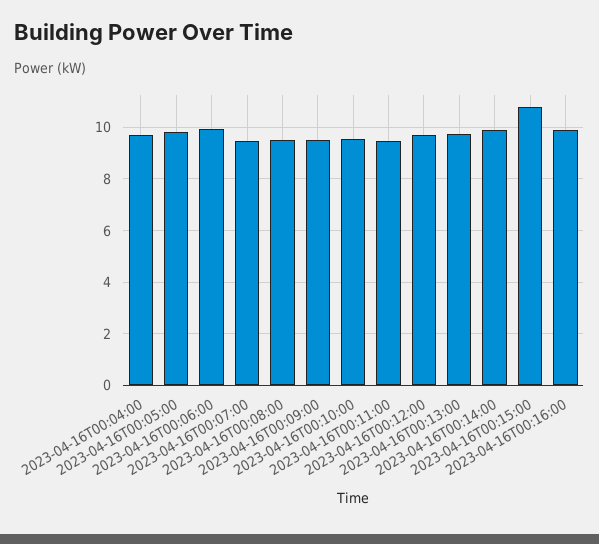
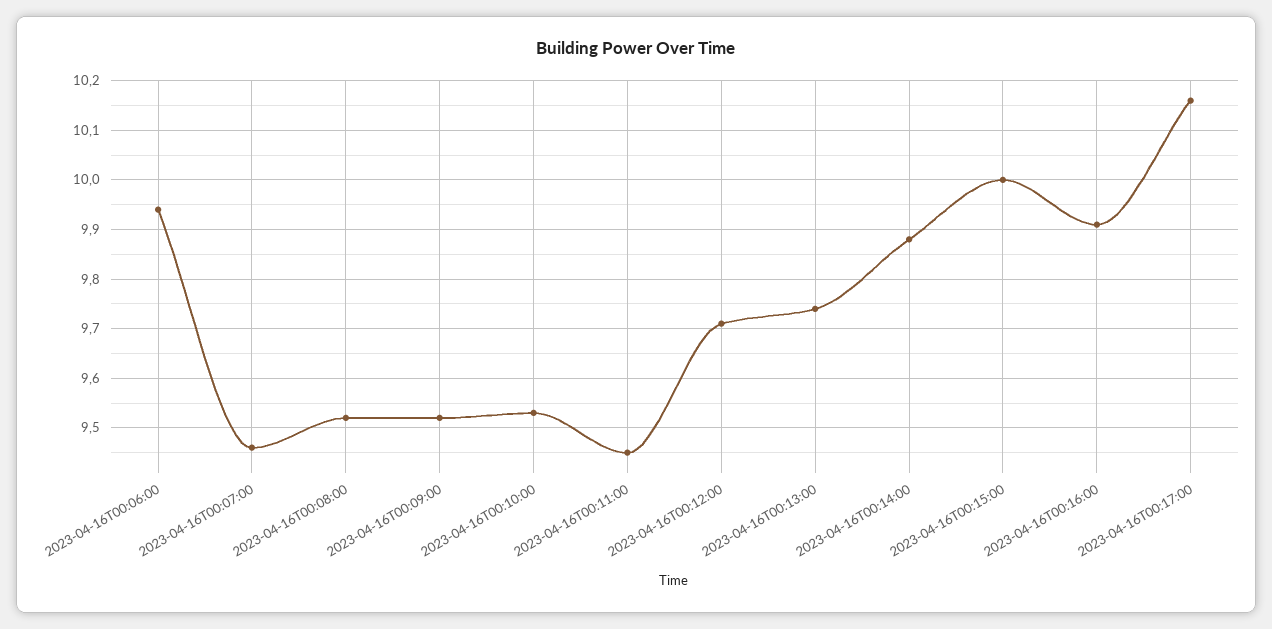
2023-04-16T00:04:00: 9.75 -> none
2023-04-16T00:05:00: 9.75 -> none
2023-04-16T00:15:00: 10.75 -> 10
2023-04-16T00:17:00: none -> 10.15

